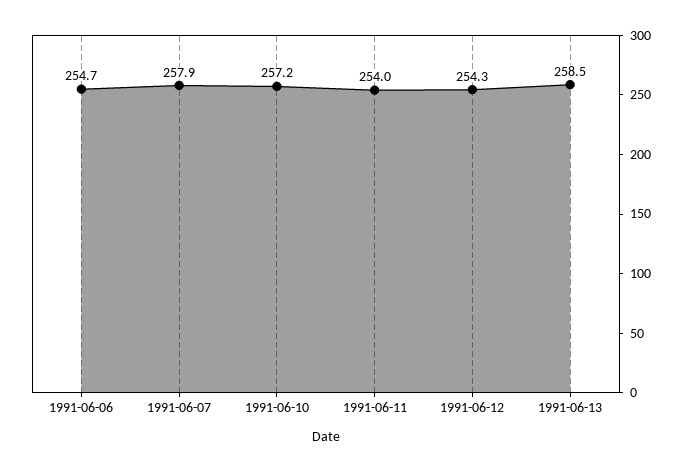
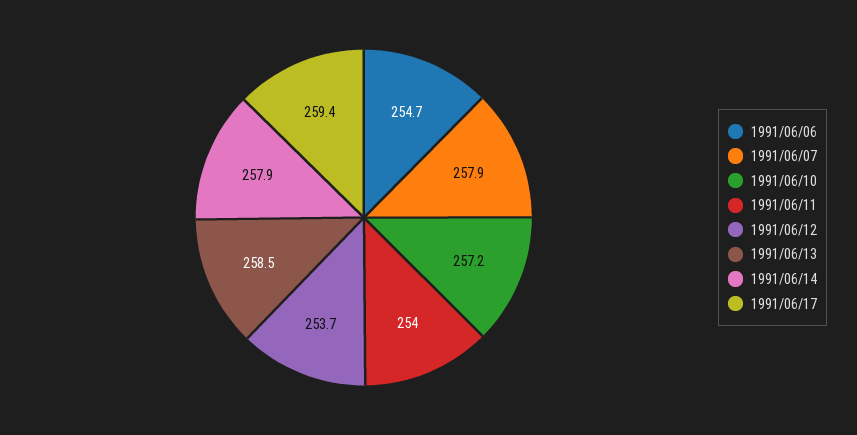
1991-06-12: 254.3 -> 253.7
1991/06/14: none -> 257.9
1991/06/17: none -> 259.4

